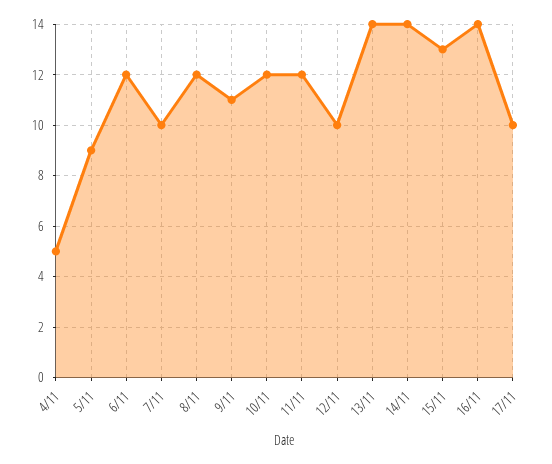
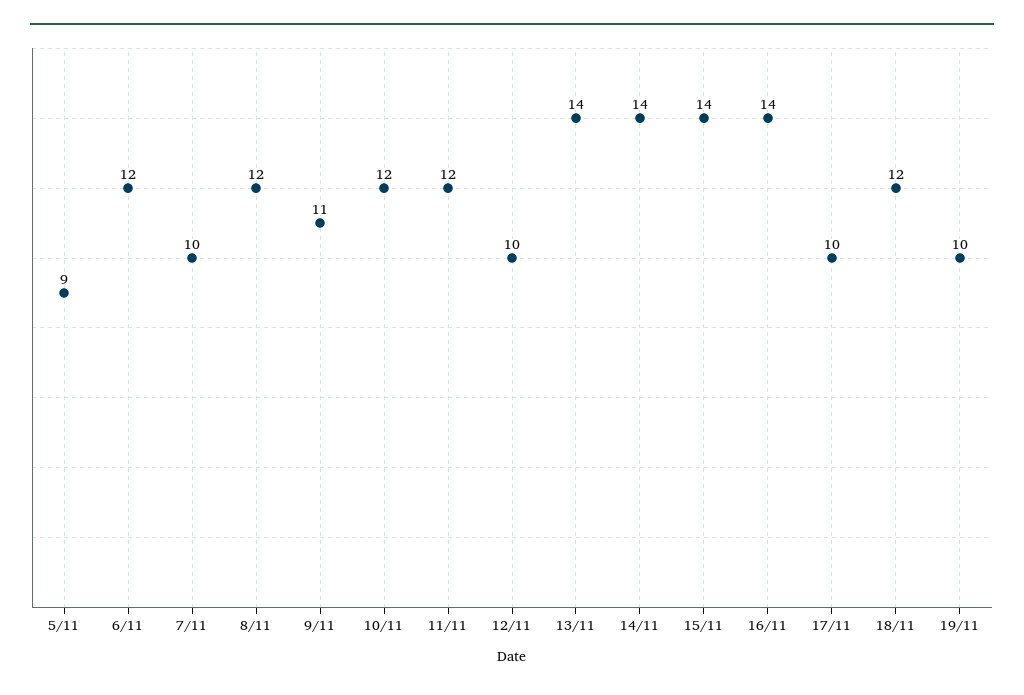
4/11: 5 -> none
15/11: 13 -> 14
18/11: none -> 12
19/11: none -> 10

